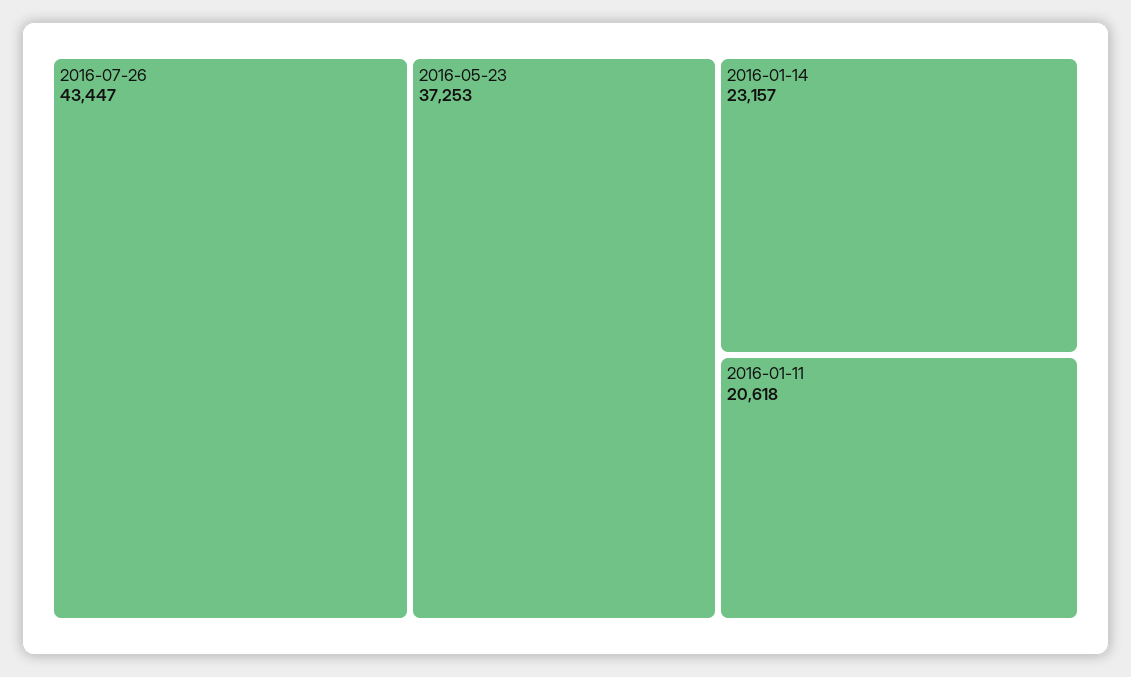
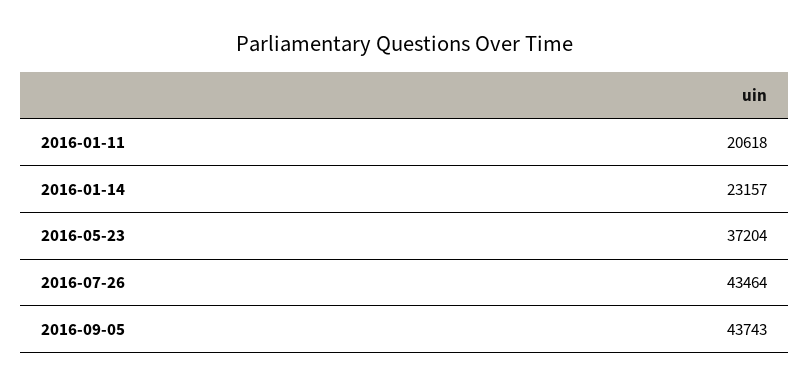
2016-07-26: 43447 -> 43464
2016-05-23: 37253 -> 37204
2016-09-05: none -> 43743

